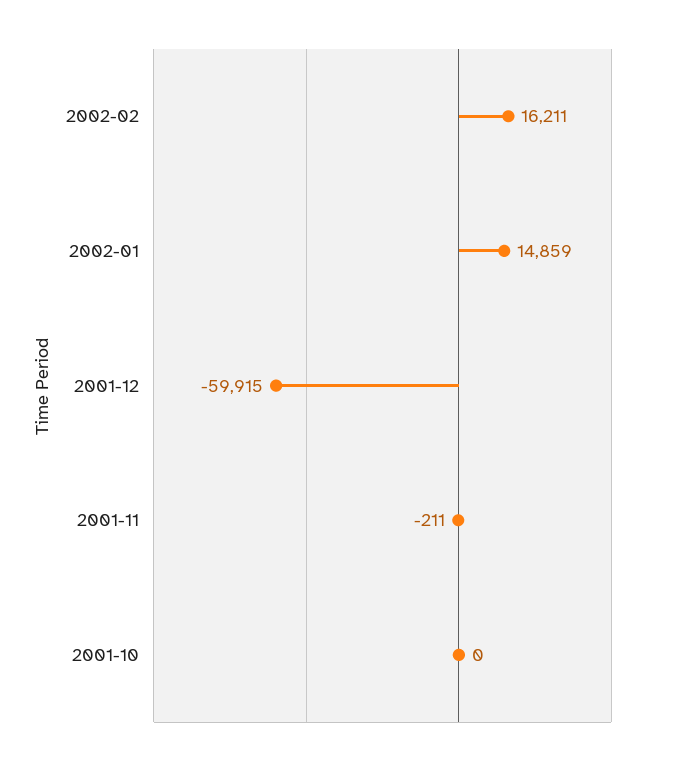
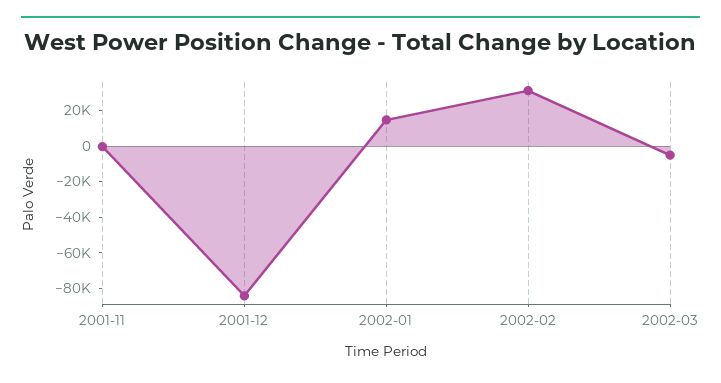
2002-02: 16211 -> 30000
2001-12: -59915 -> -85000
2001-10: 0 -> none
2002-03: none -> -5000

